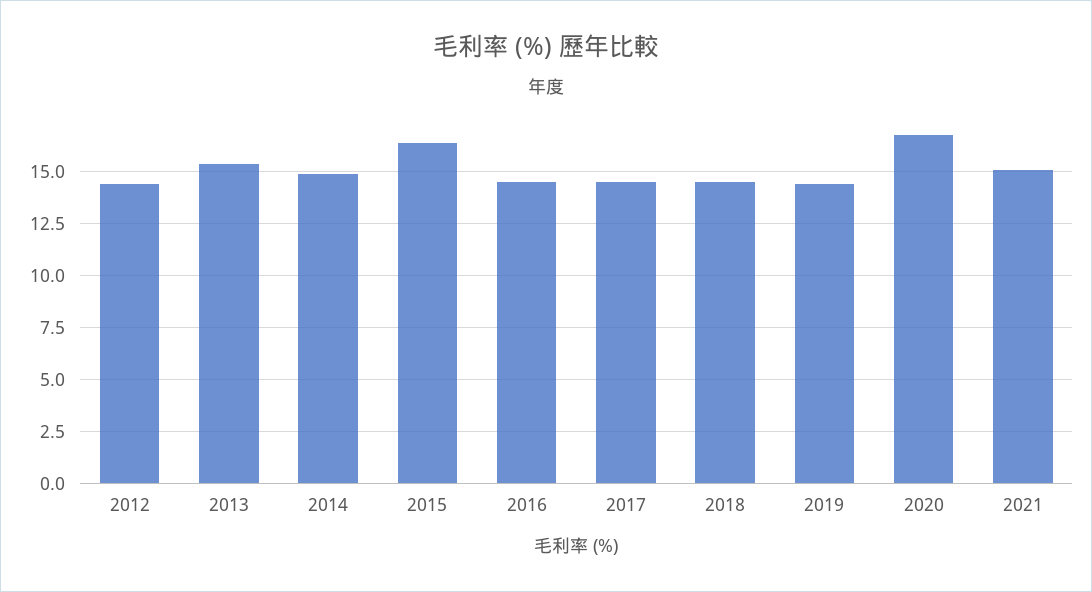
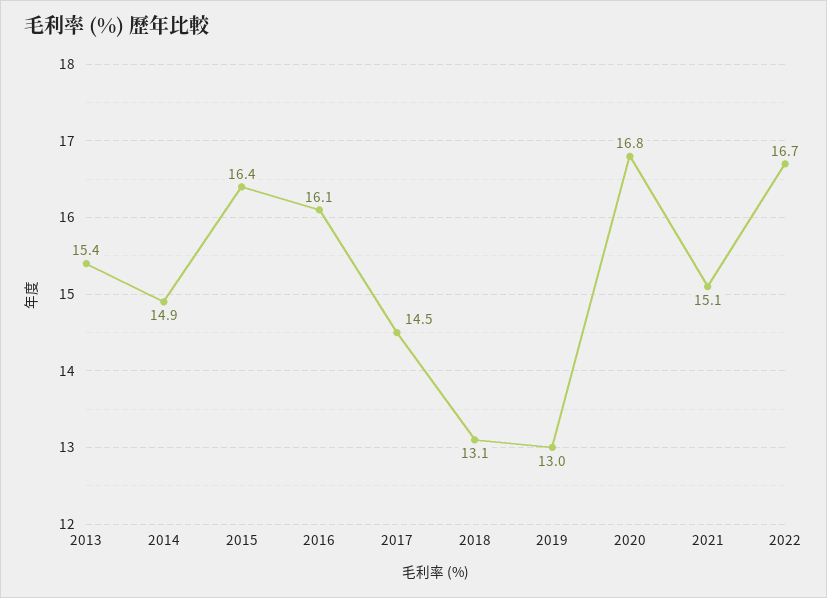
2012: 14.5 -> none
2016: 14.5 -> 16.1
2018: 14.5 -> 13.1
2019: 14.5 -> 13
2022: none -> 16.7

